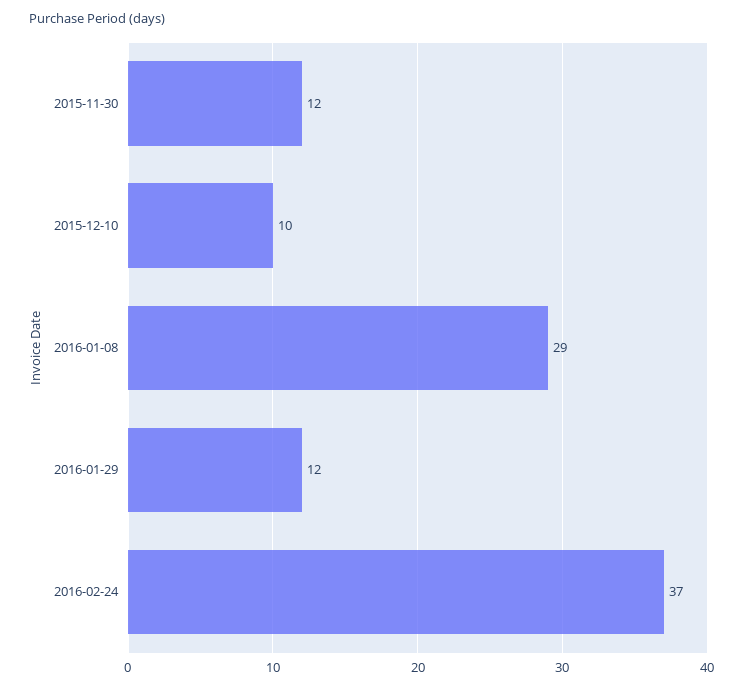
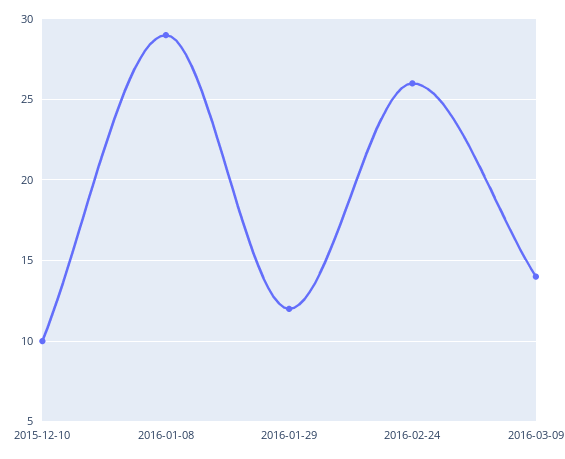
2015-11-30: 12 -> none
2016-02-24: 37 -> 26
2016-03-09: none -> 14

